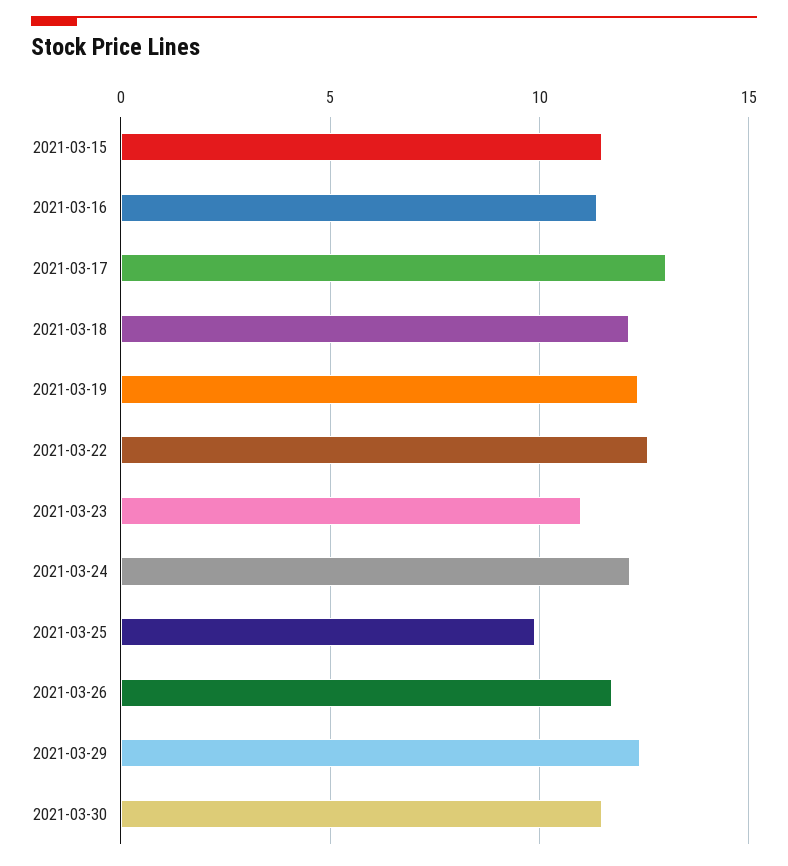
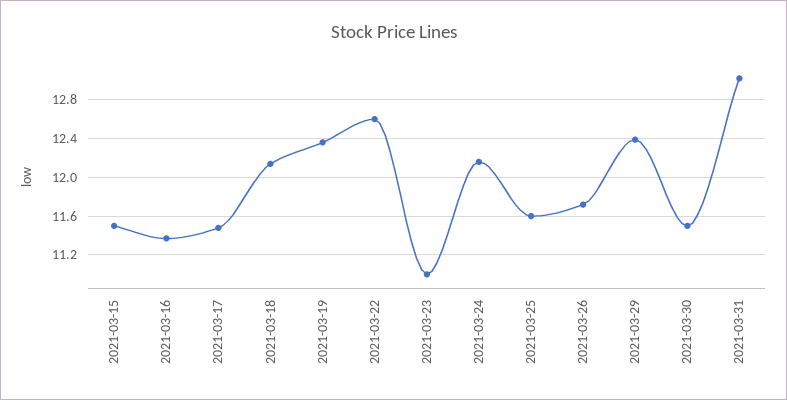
2021-03-17: 13 -> 11.5
2021-03-25: 10 -> 11.6
2021-03-31: none -> 13

